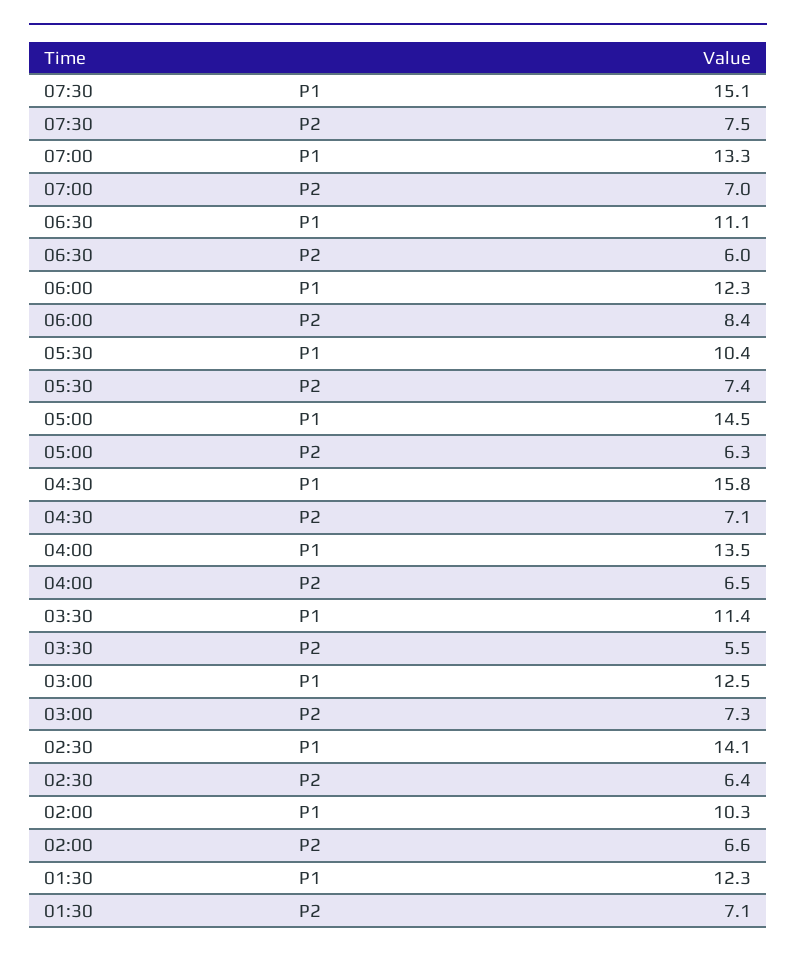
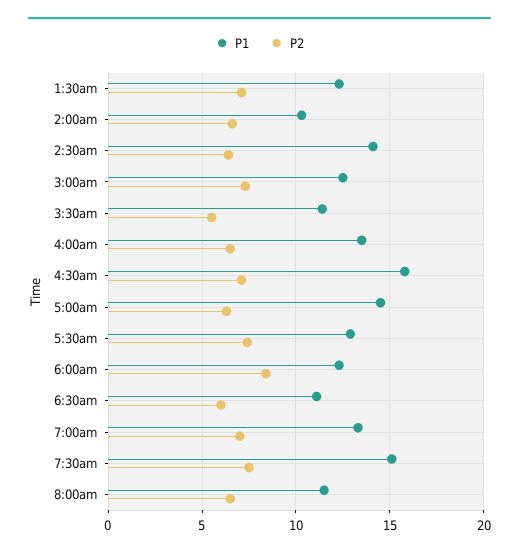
P1, 05:30: 10.4 -> 13
P1, 8:00am: none -> 11.5
P2, 8:00am: none -> 6.5

